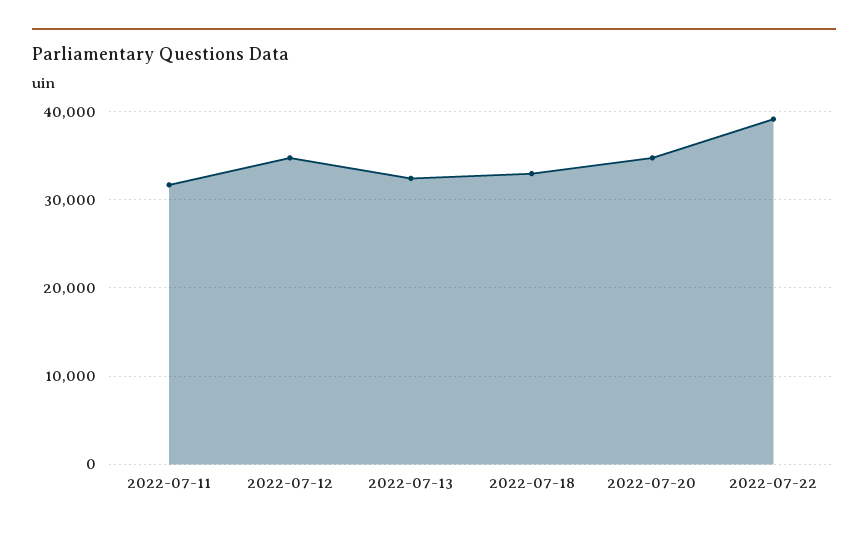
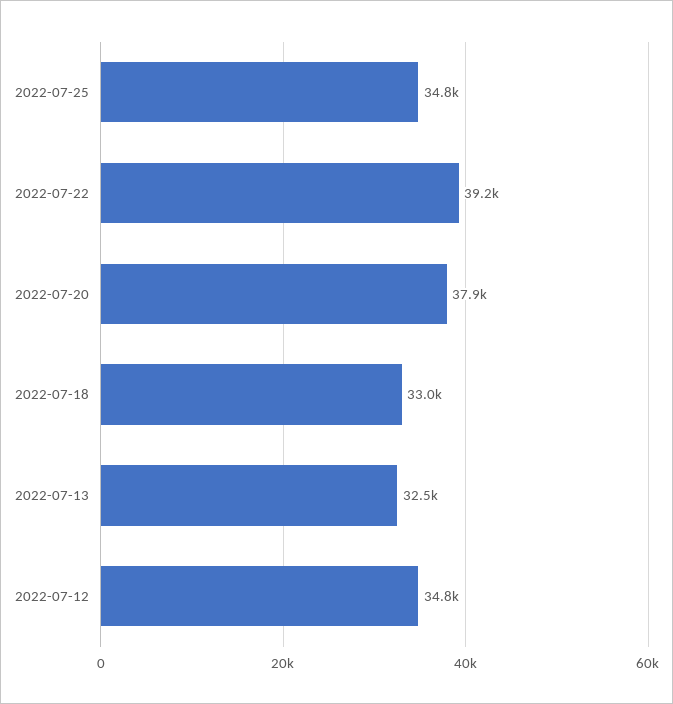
2022-07-11: 32000 -> none
2022-07-20: 35000 -> 37900
2022-07-25: none -> 34800

